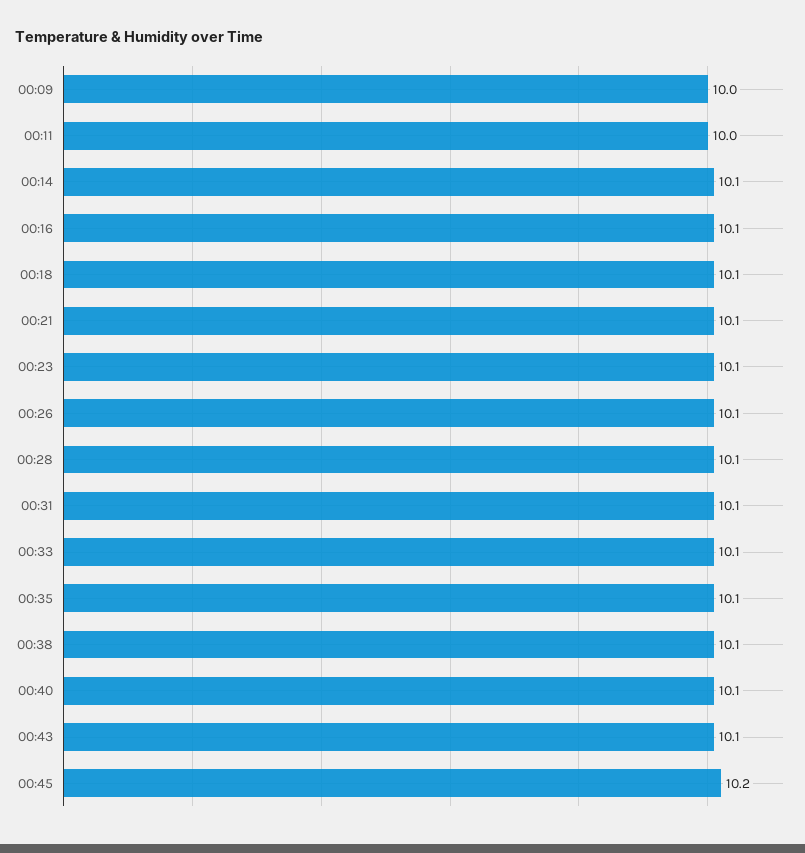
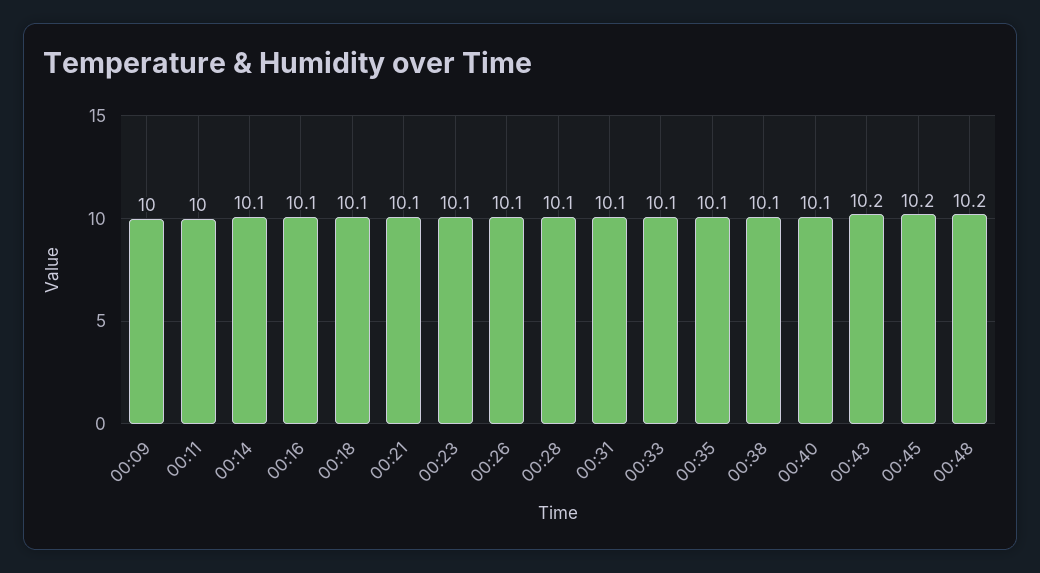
00:43: 10.1 -> 10.2
00:48: none -> 10.2

